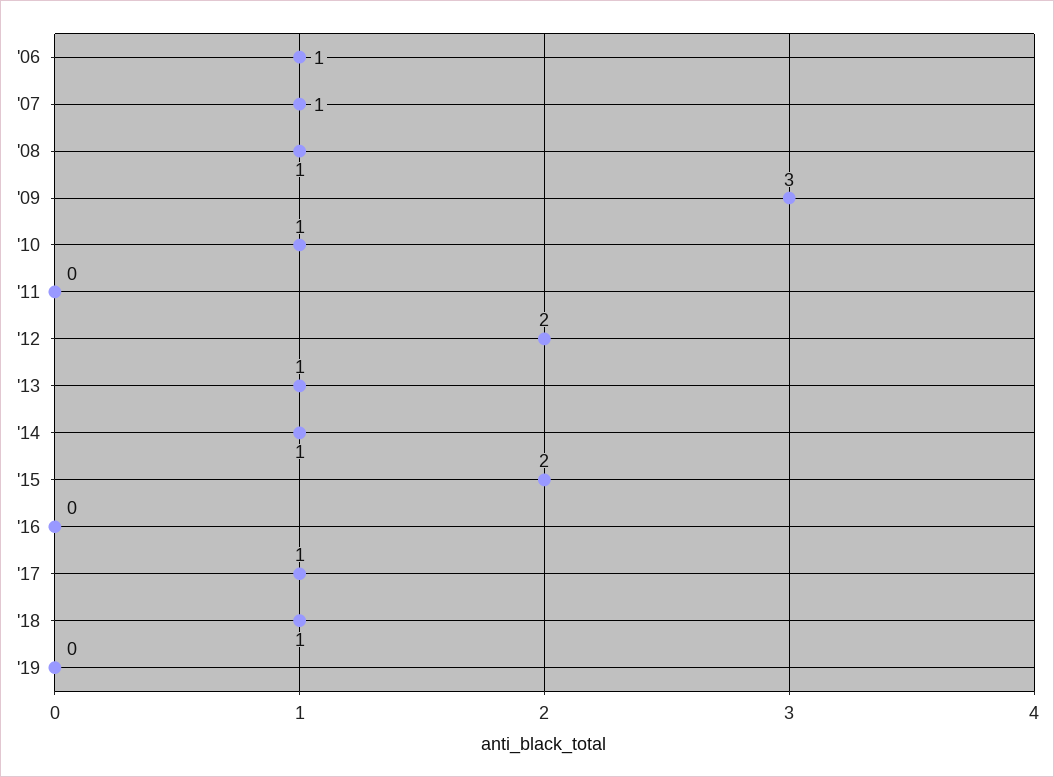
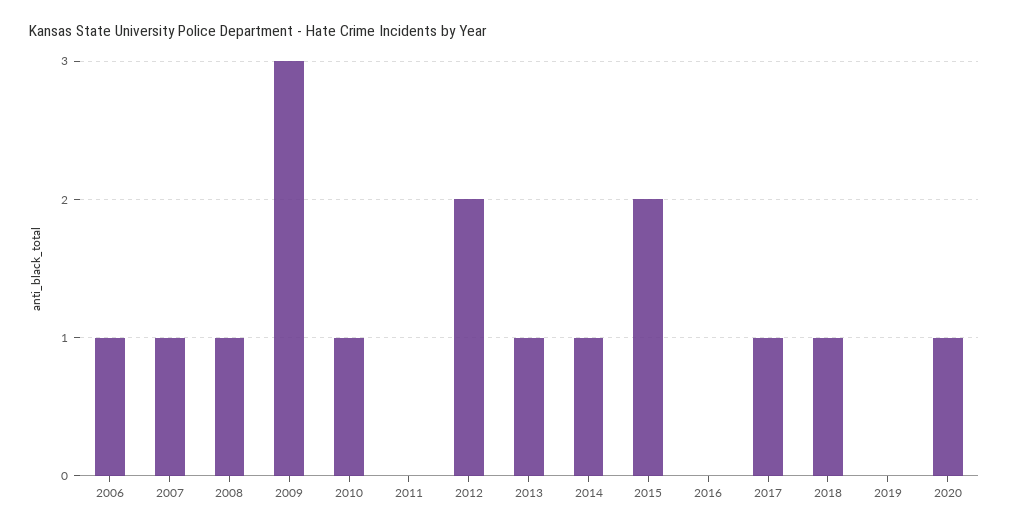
2020: none -> 1

